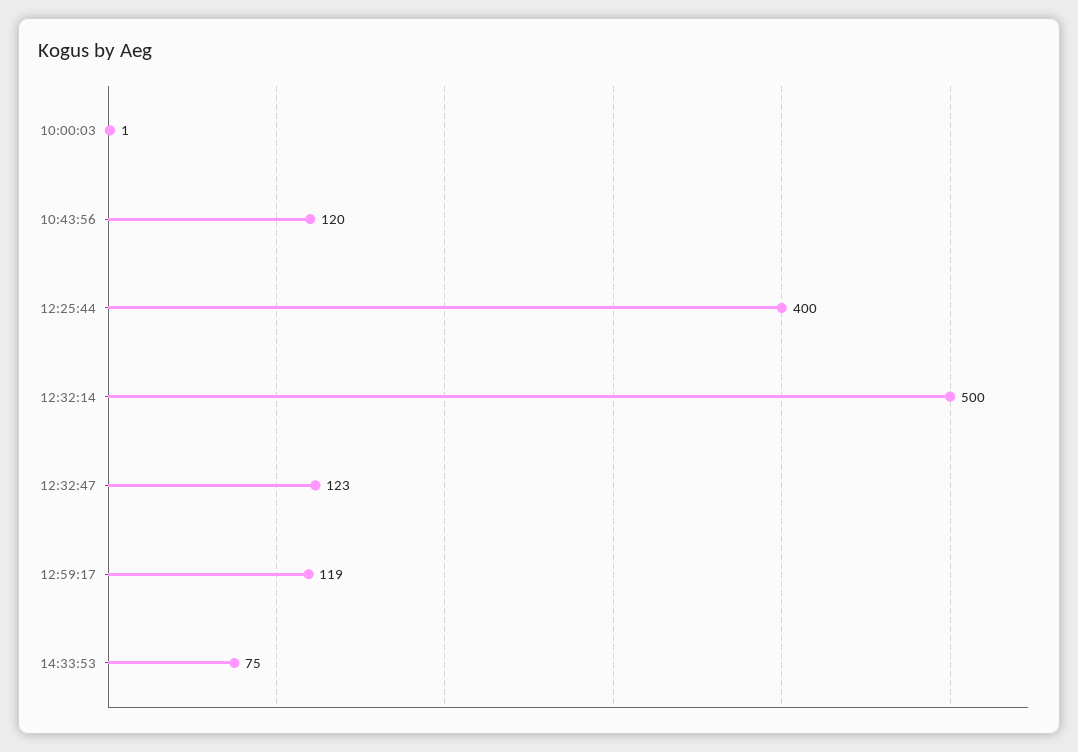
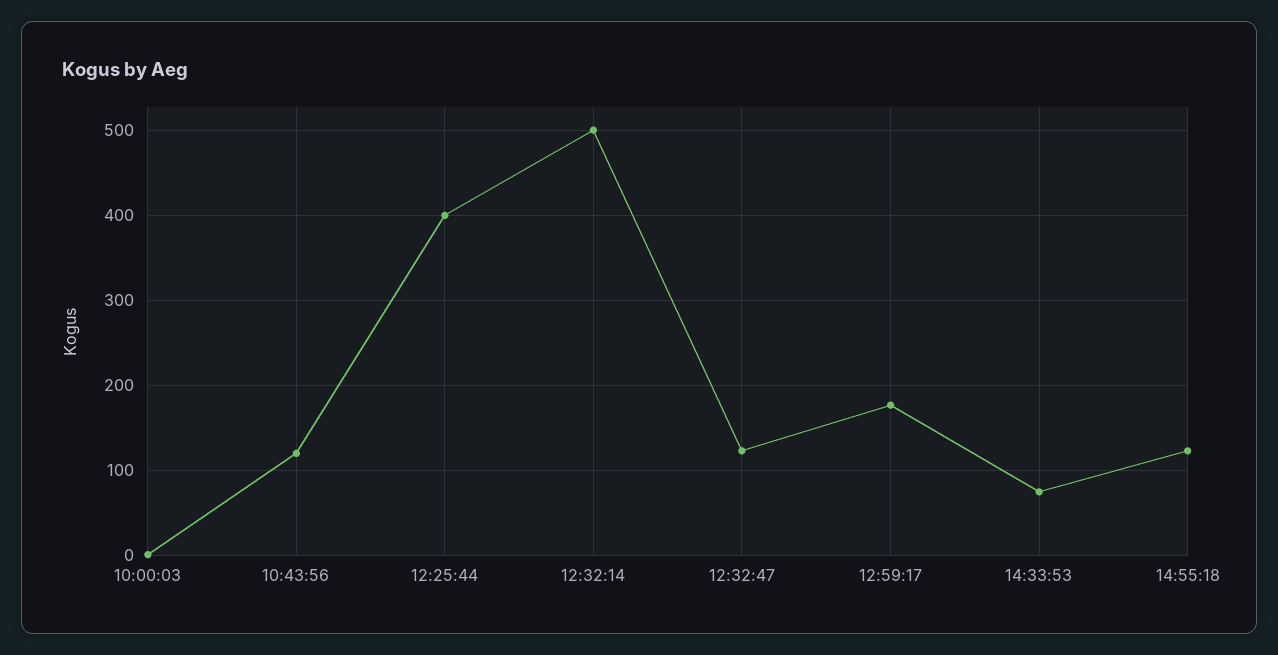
12:59:17: 119 -> 180
14:55:18: none -> 120

